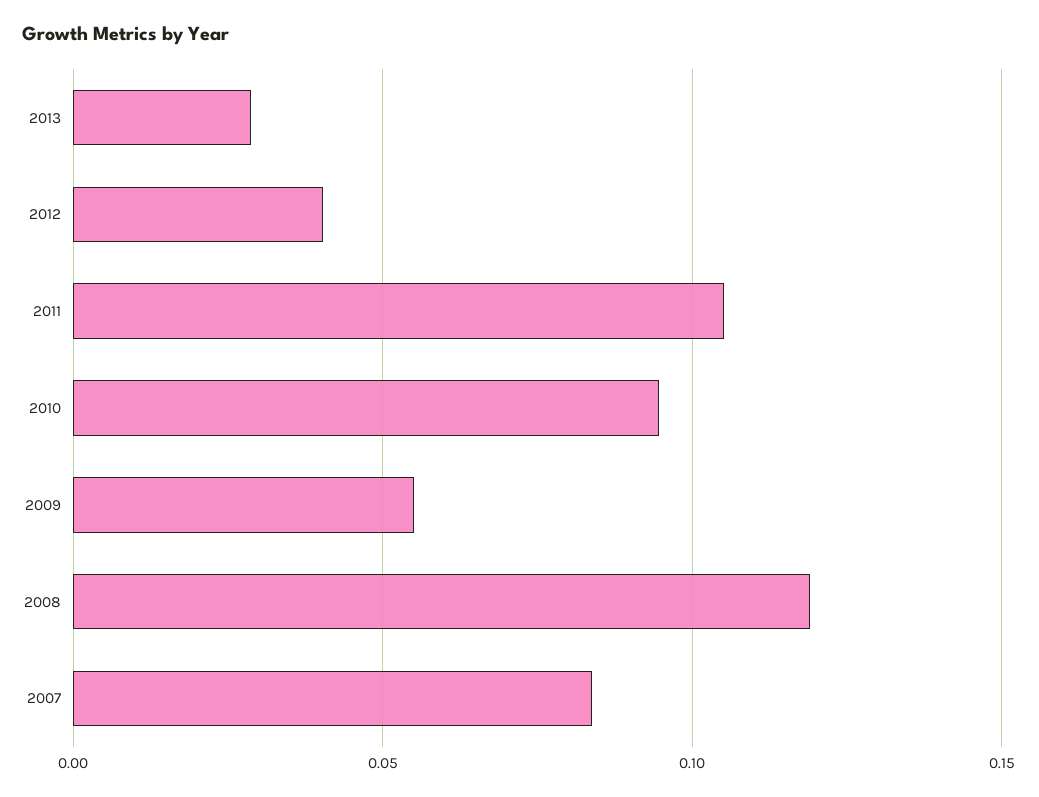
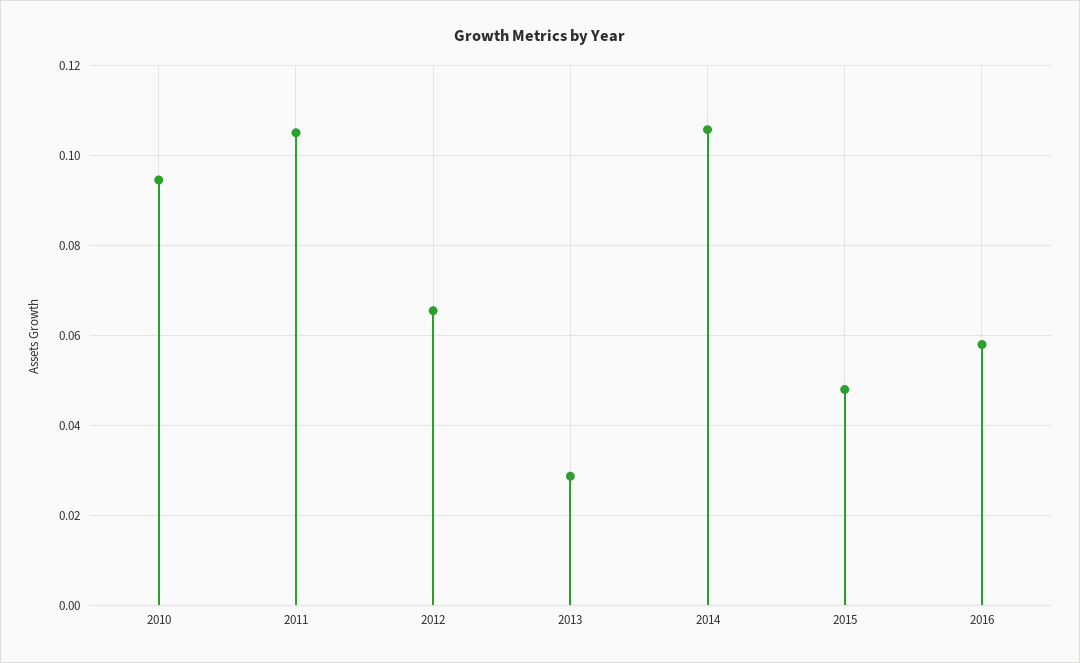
2012: 0.04 -> 0.066
2009: 0.055 -> none
2008: 0.12 -> none
2007: 0.085 -> none
2014: none -> 0.106
2015: none -> 0.048
2016: none -> 0.058

